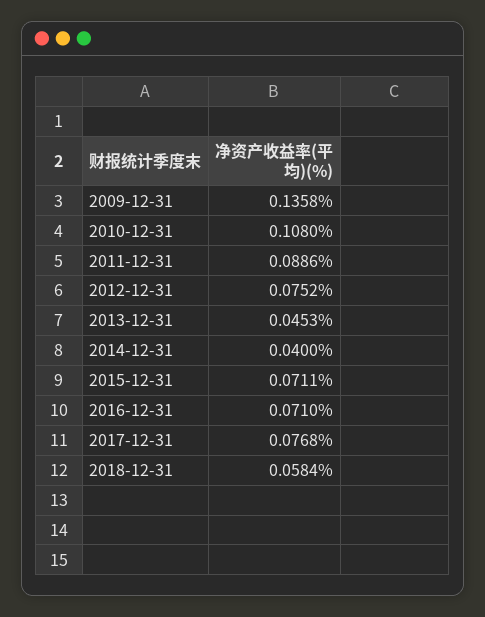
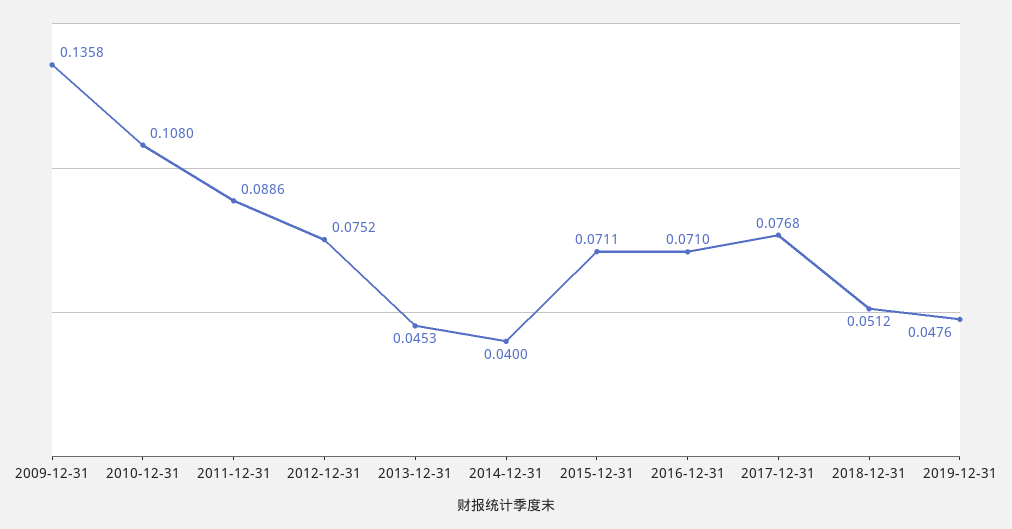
2018-12-31: 0.0584 -> 0.0512
2019-12-31: none -> 0.0476

